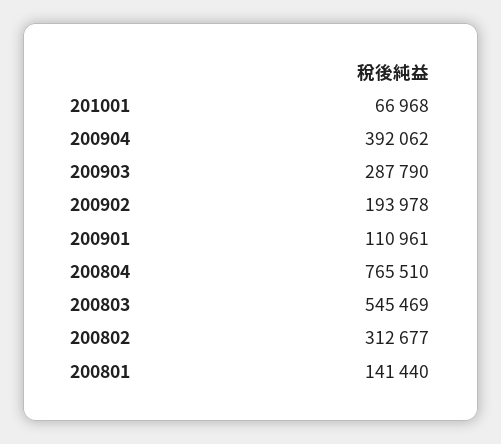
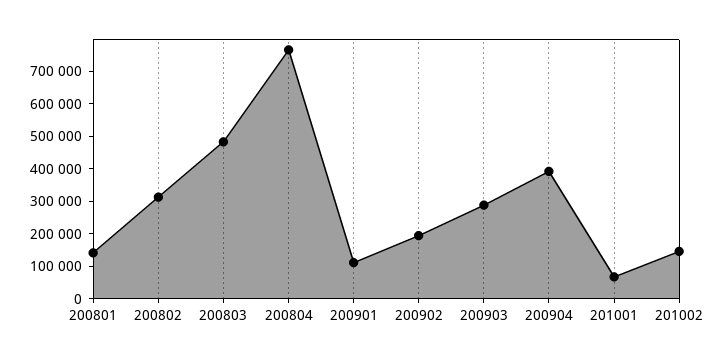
200803: 545469 -> 475000
201002: none -> 150000

